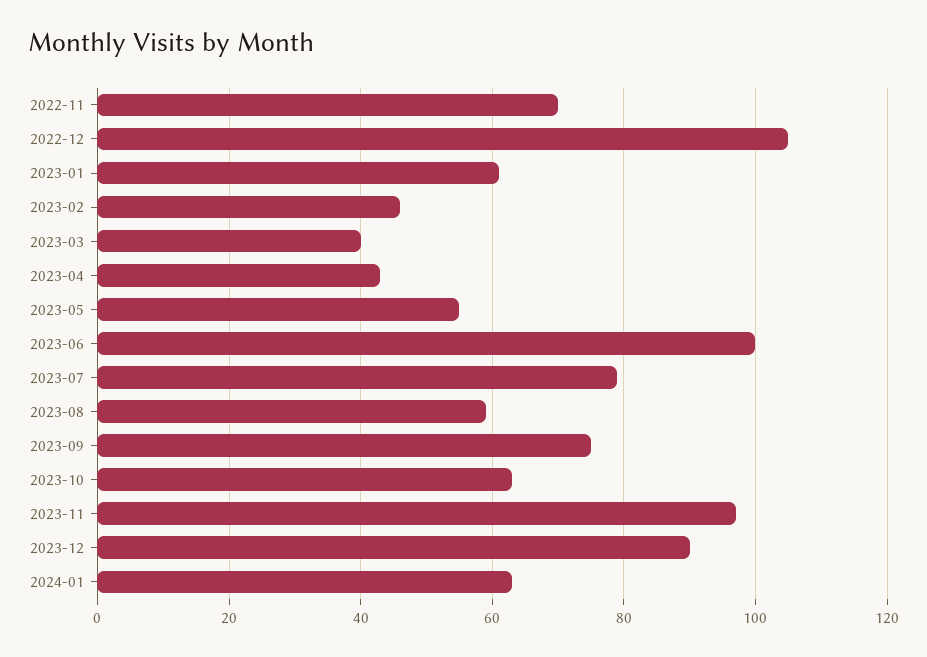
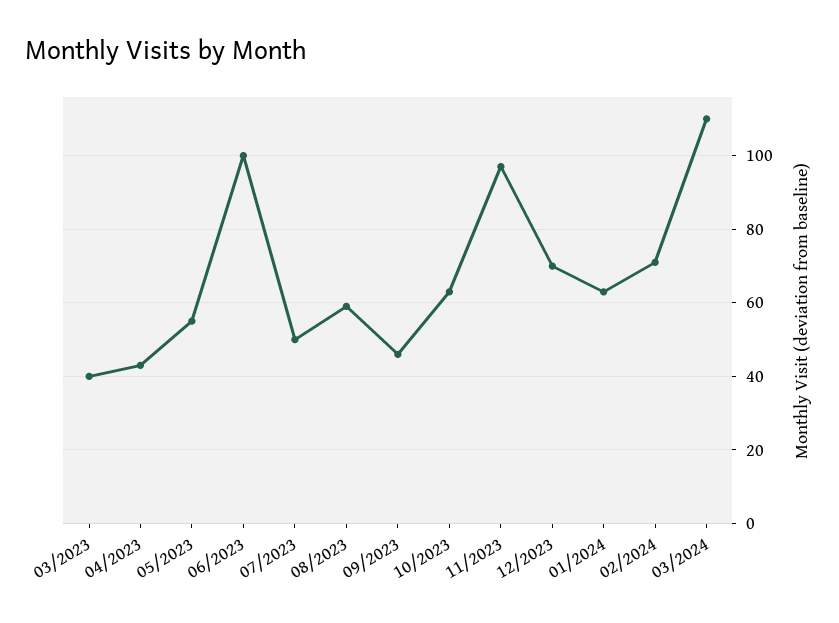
2022-11: 70 -> none
2022-12: 105 -> none
2023-01: 60 -> none
2023-02: 45 -> none
2023-07: 80 -> 50
2023-09: 75 -> 45
2023-12: 90 -> 70
02/2024: none -> 70
03/2024: none -> 110

